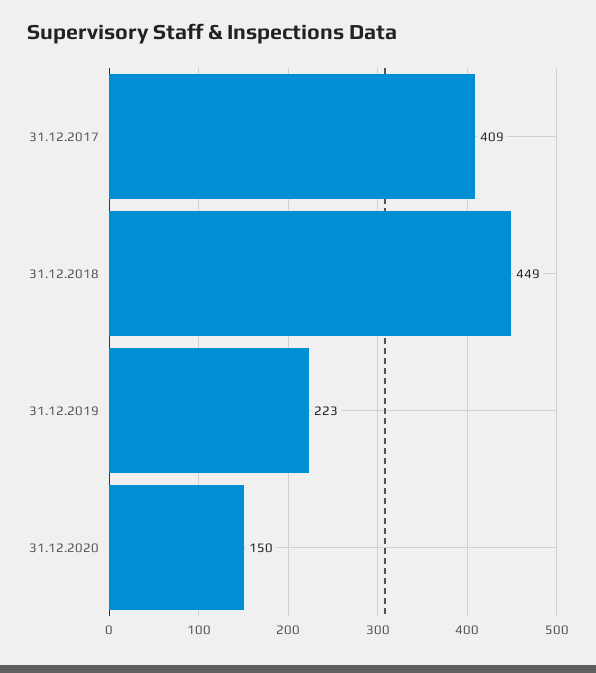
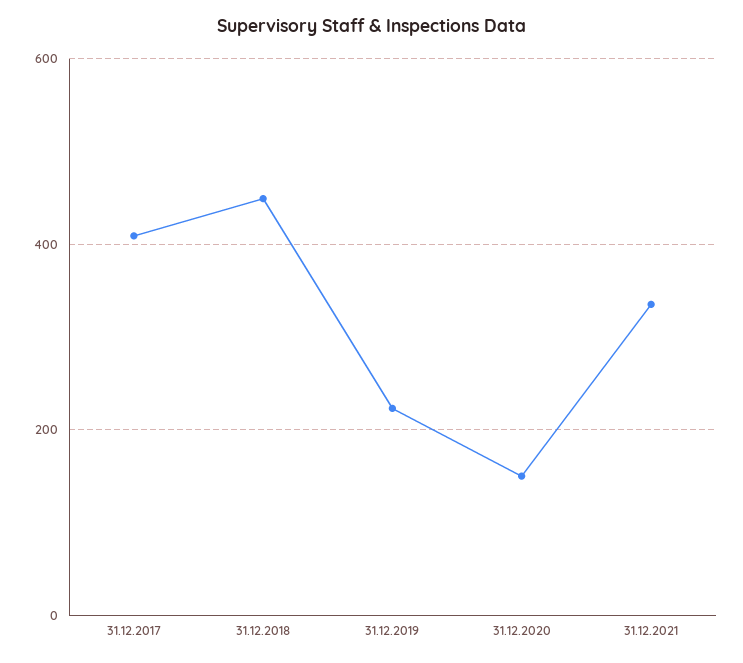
31.12.2021: none -> 340

